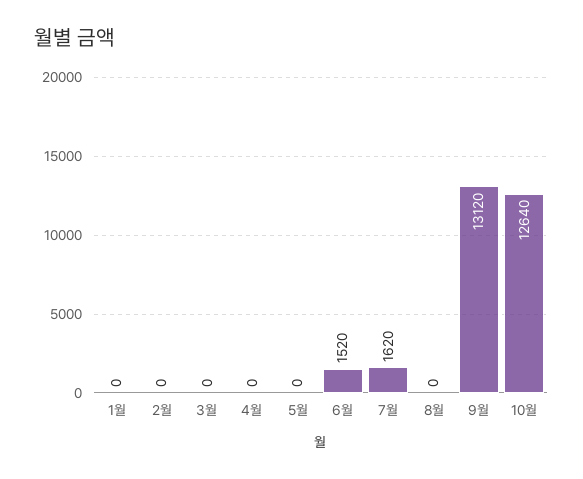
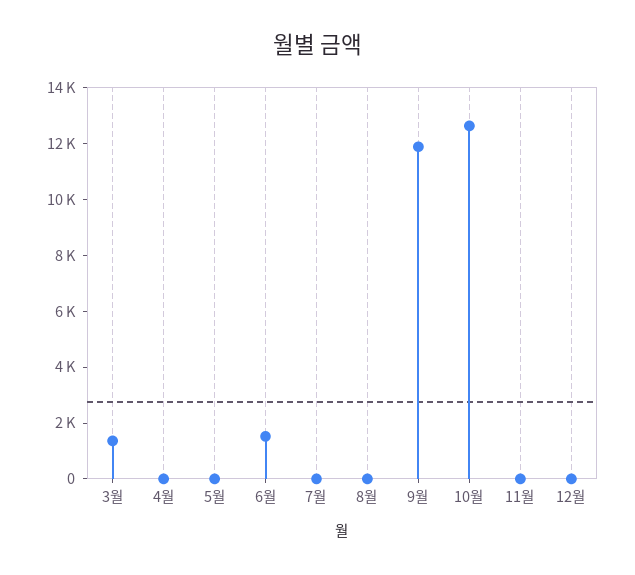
1월: 0 -> none
2월: 0 -> none
3월: 0 -> 1500
7월: 1620 -> 0
9월: 13120 -> 12000
11월: none -> 0
12월: none -> 0

